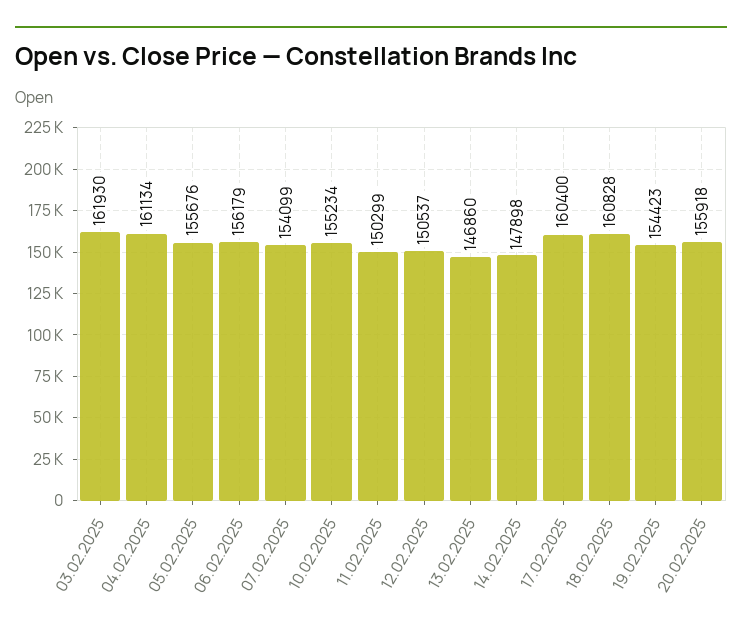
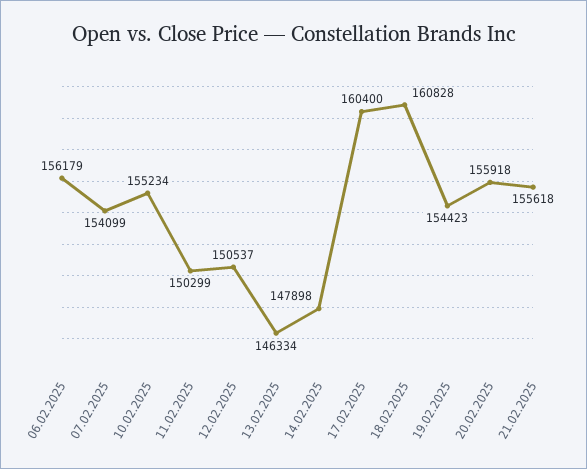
03.02.2025: 161930 -> none
04.02.2025: 161134 -> none
05.02.2025: 155676 -> none
13.02.2025: 146860 -> 146334
21.02.2025: none -> 155618

